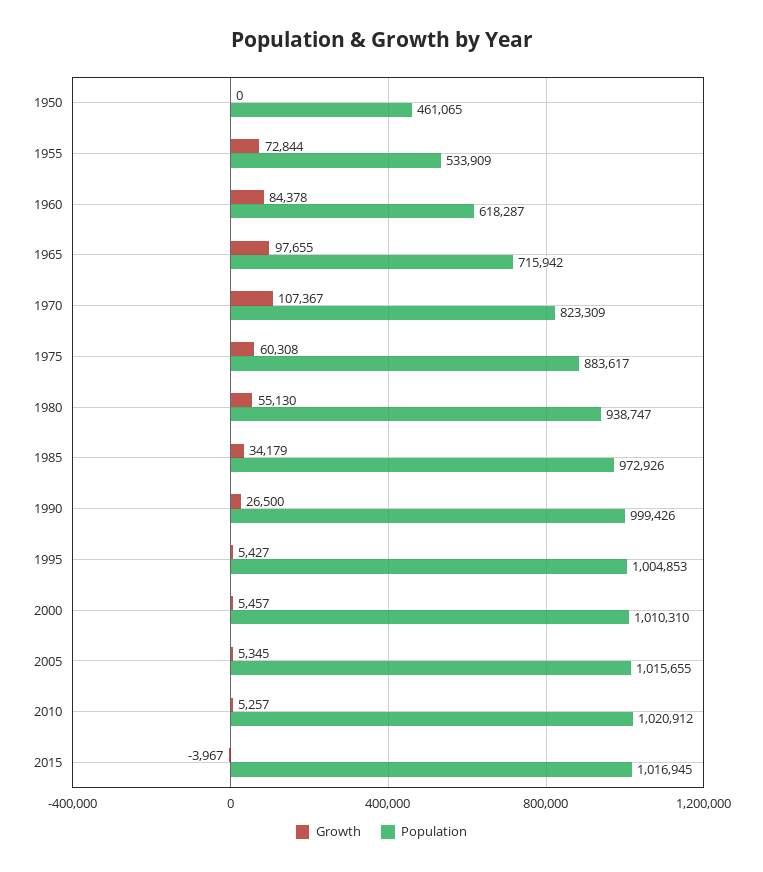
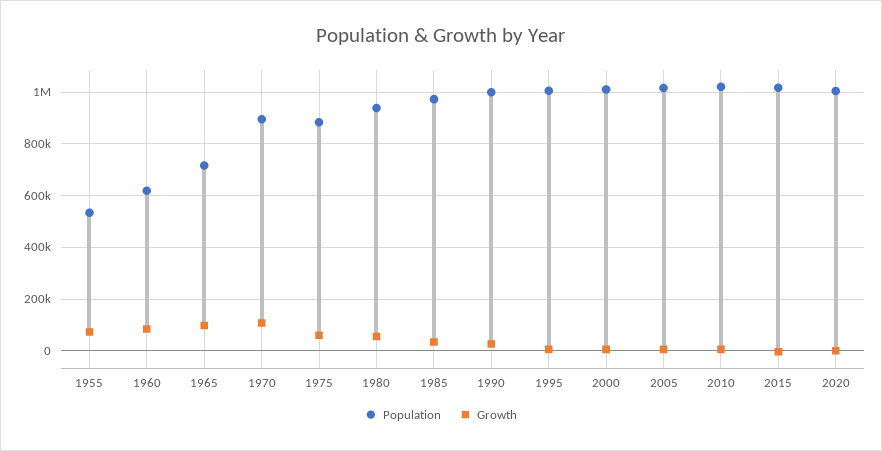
Growth, 1950: 0 -> none
Population, 1950: 461065 -> none
Population, 1970: 823309 -> 900000
Population, 2020: none -> 1000000
Growth, 2020: none -> 0

